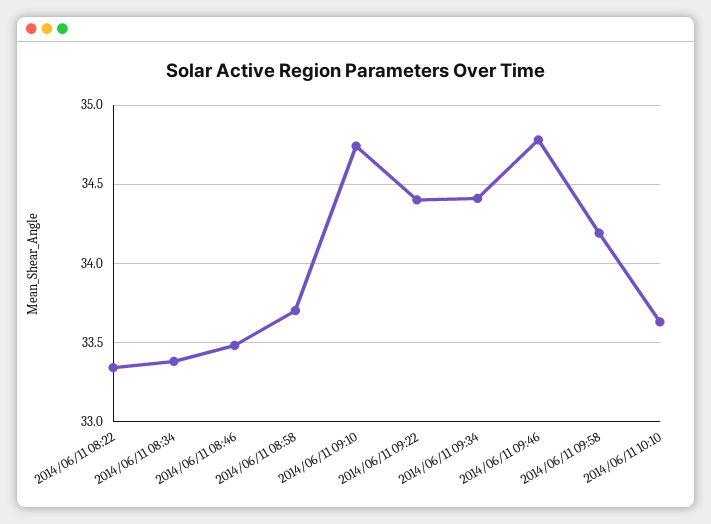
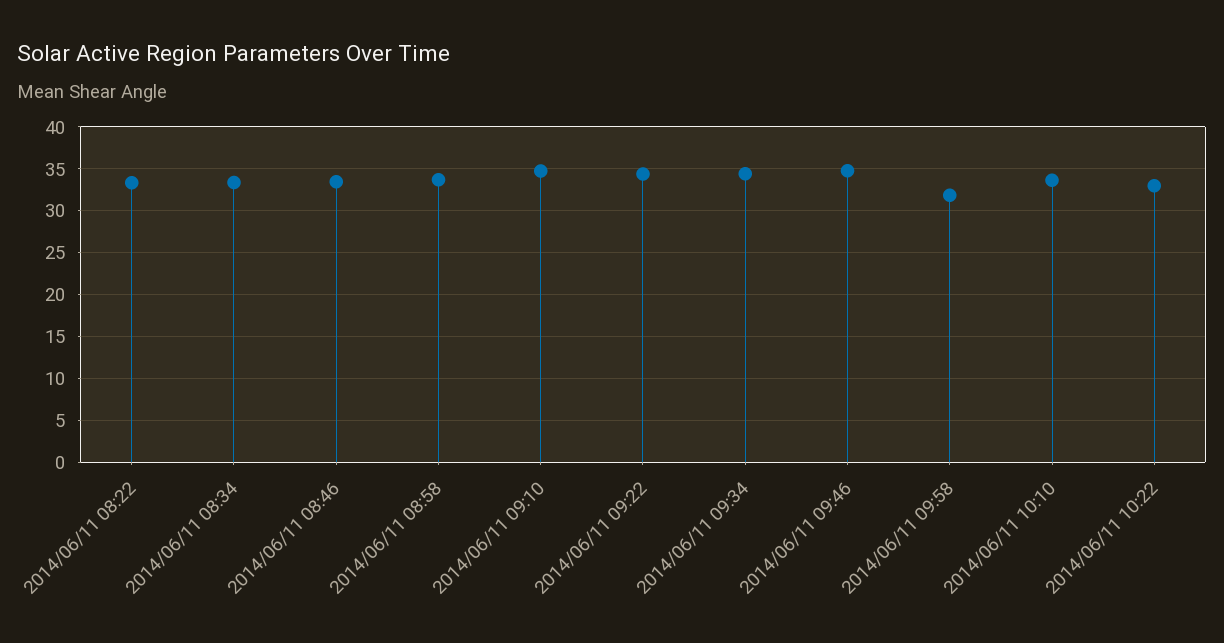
2014/06/11 09:58: 34.2 -> 32
2014/06/11 10:22: none -> 33

